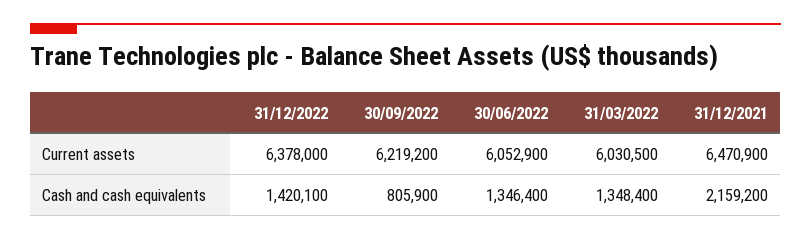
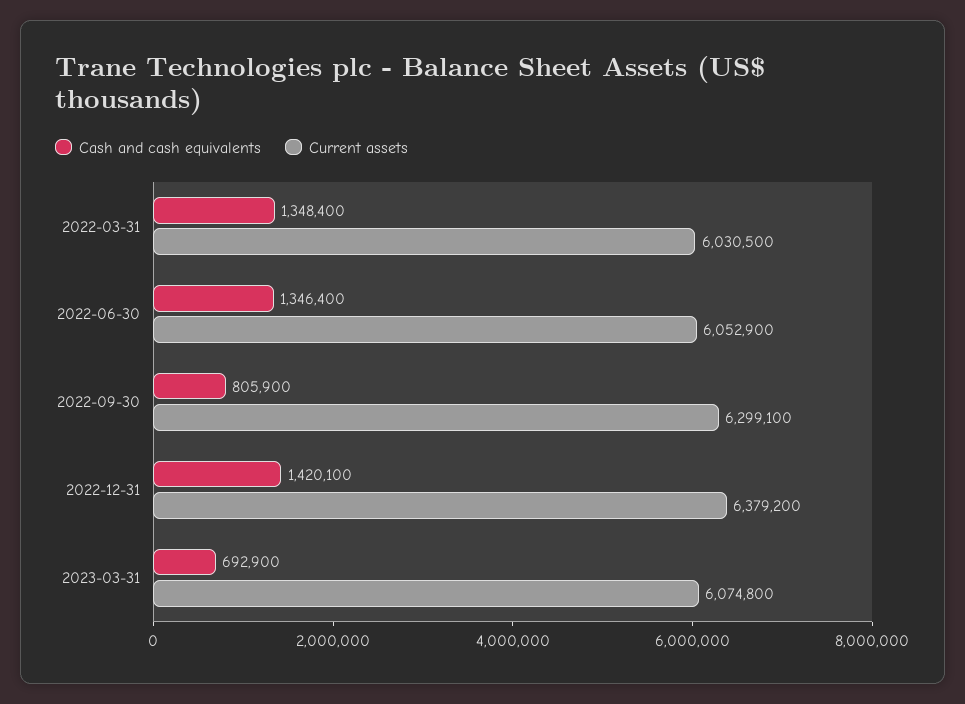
Current assets, 31/12/2022: 6378000 -> 6379200
Current assets, 30/09/2022: 6219200 -> 6299100
Current assets, 31/12/2021: 6470900 -> none
Cash and cash equivalents, 31/12/2021: 2159200 -> none
Cash and cash equivalents, 2023-03-31: none -> 692900
Current assets, 2023-03-31: none -> 6074800

